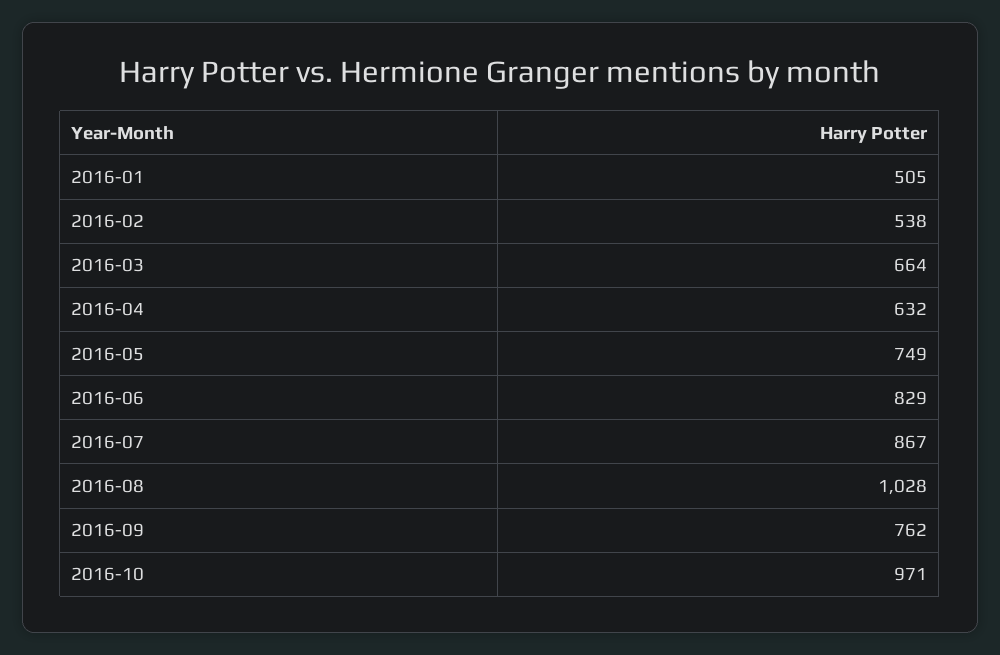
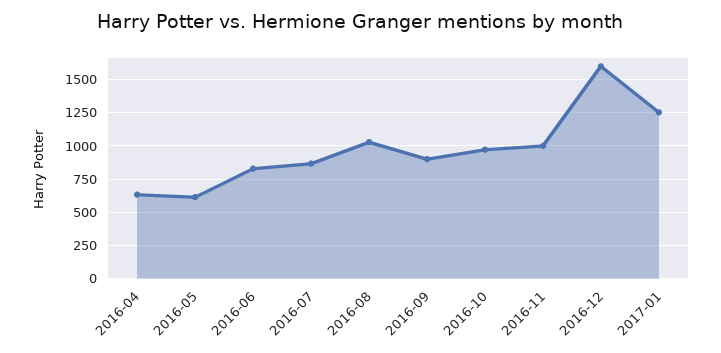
2016-01: 505 -> none
2016-02: 538 -> none
2016-03: 664 -> none
2016-05: 749 -> 600
2016-09: 762 -> 900
2016-11: none -> 1000
2016-12: none -> 1600
2017-01: none -> 1250

